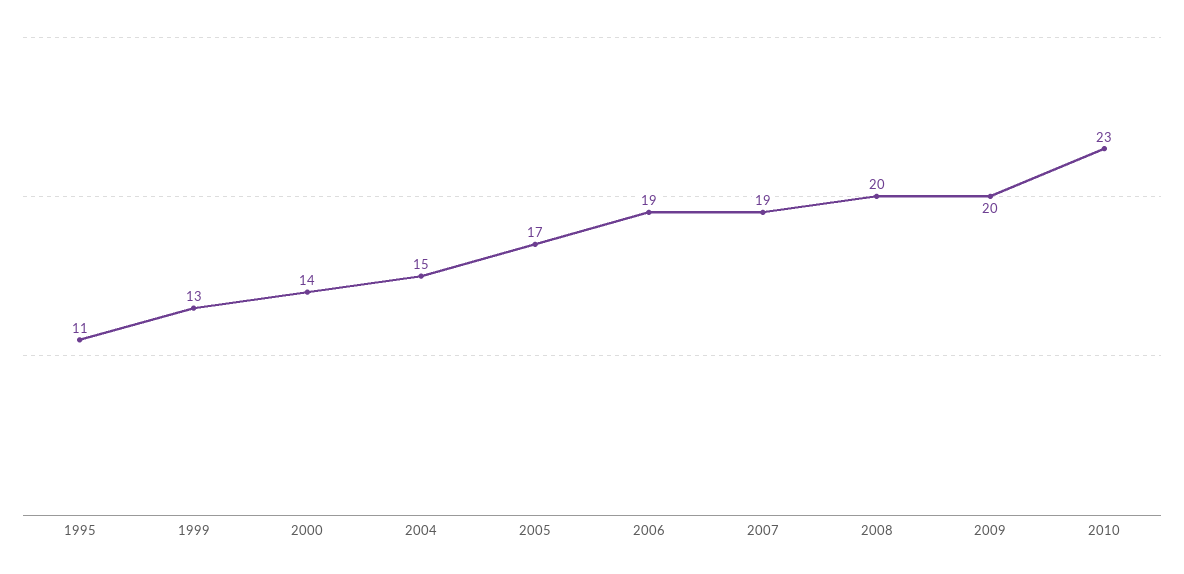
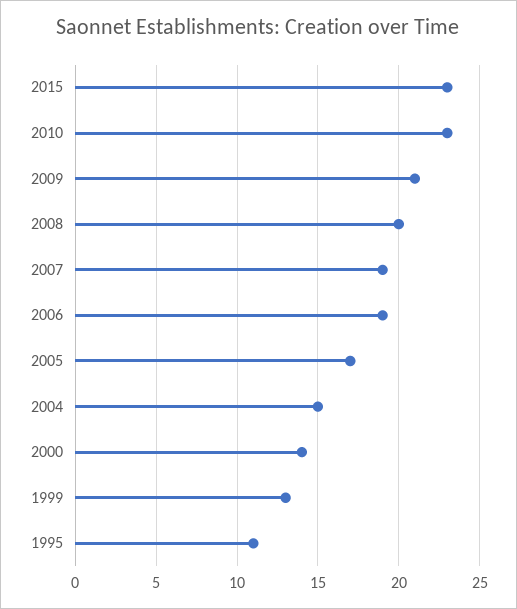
2009: 20 -> 21
2015: none -> 23

